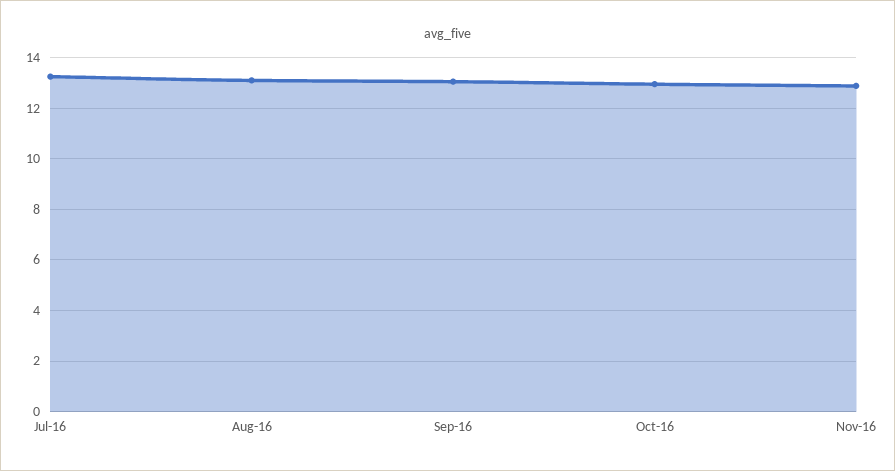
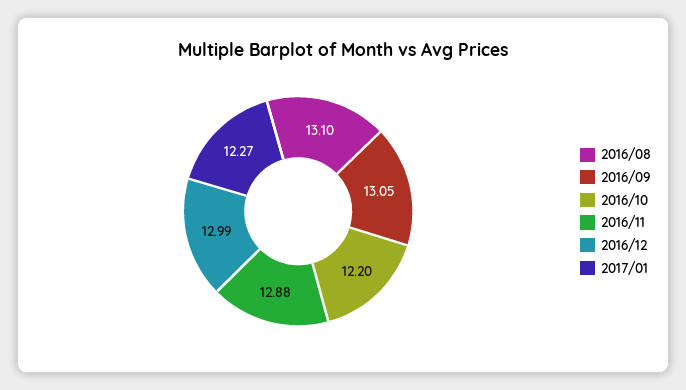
Jul-16: 13.25 -> none
Oct-16: 13 -> 12.2
2016/12: none -> 12.99
2017/01: none -> 12.27

